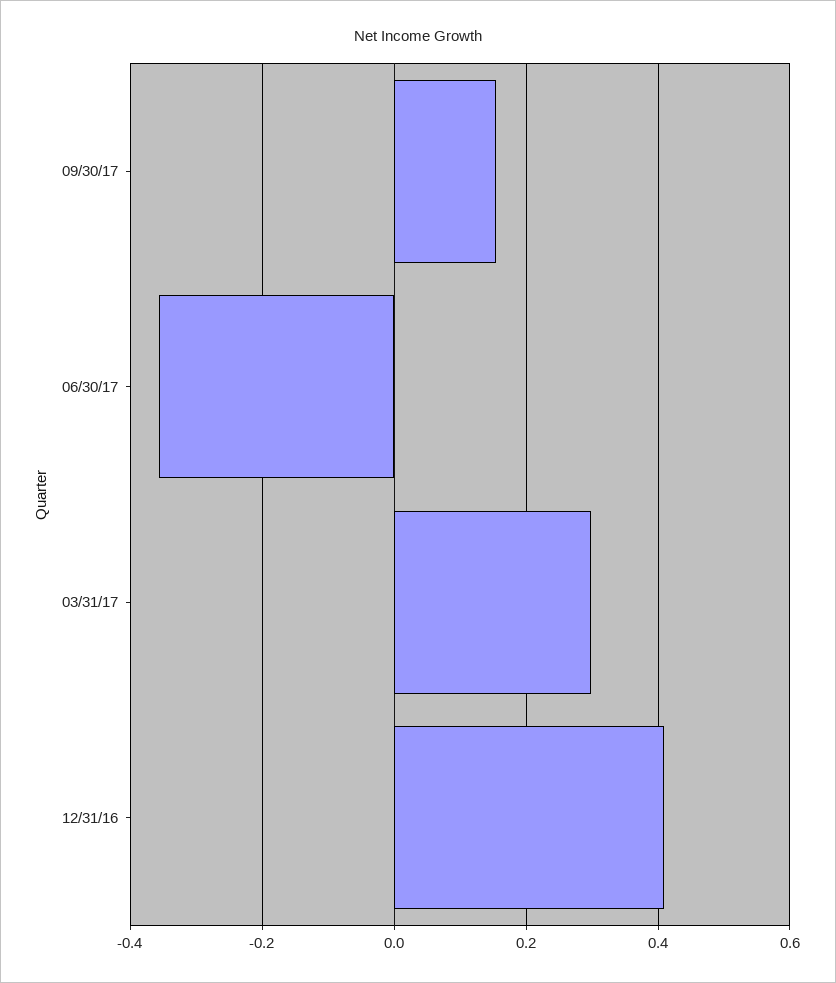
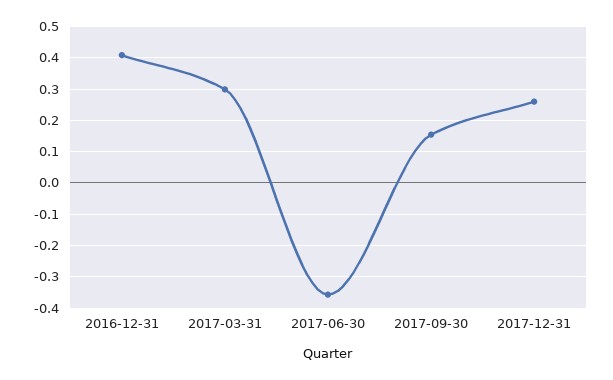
2017-12-31: none -> 0.26

